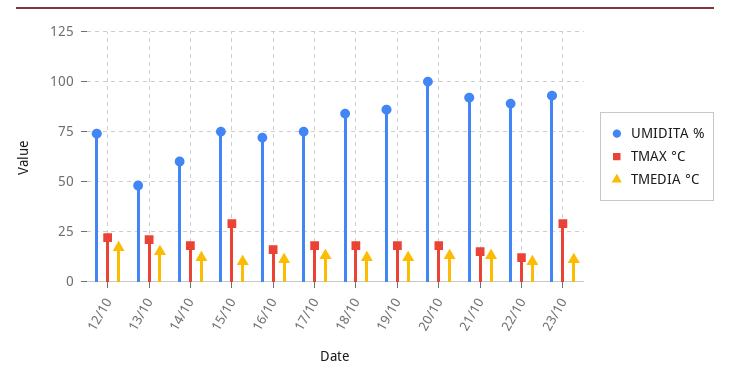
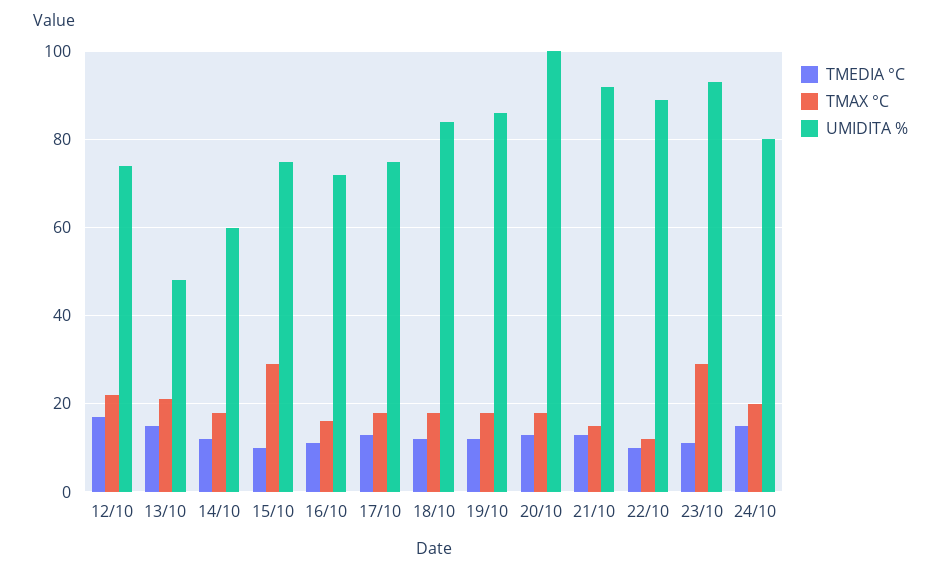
TMEDIA °C, 24/10: none -> 15
TMAX °C, 24/10: none -> 20
UMIDITA %, 24/10: none -> 80

